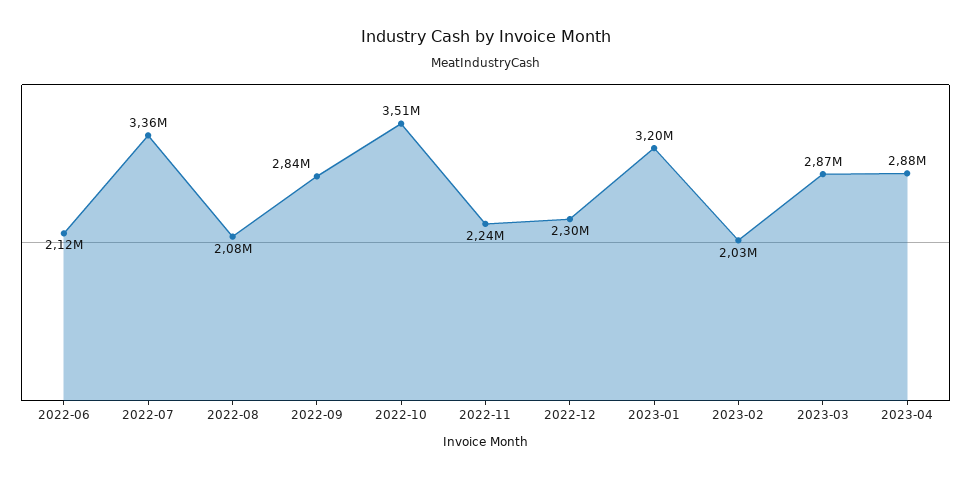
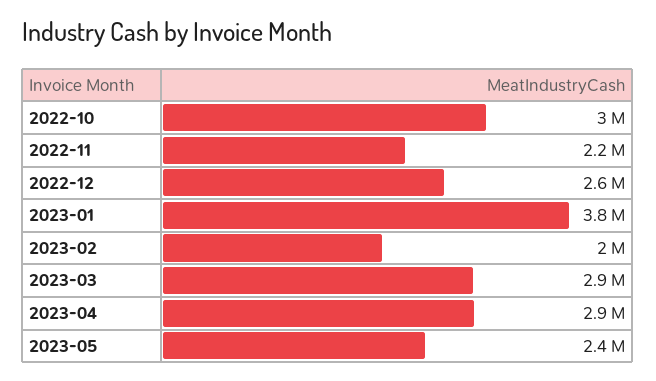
2022-06: 2120000 -> none
2022-07: 3360000 -> none
2022-08: 2080000 -> none
2022-09: 2840000 -> none
2022-10: 3510000 -> 3000000
2022-12: 2300000 -> 2600000
2023-01: 3200000 -> 3800000
2023-05: none -> 2400000

